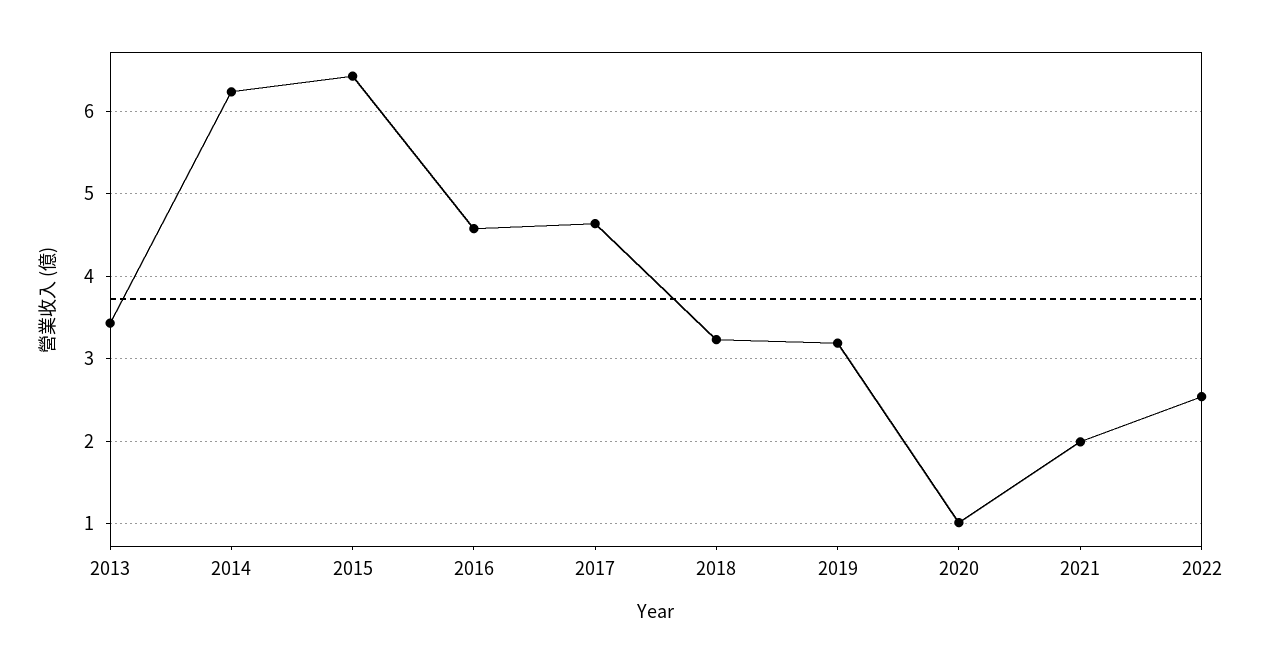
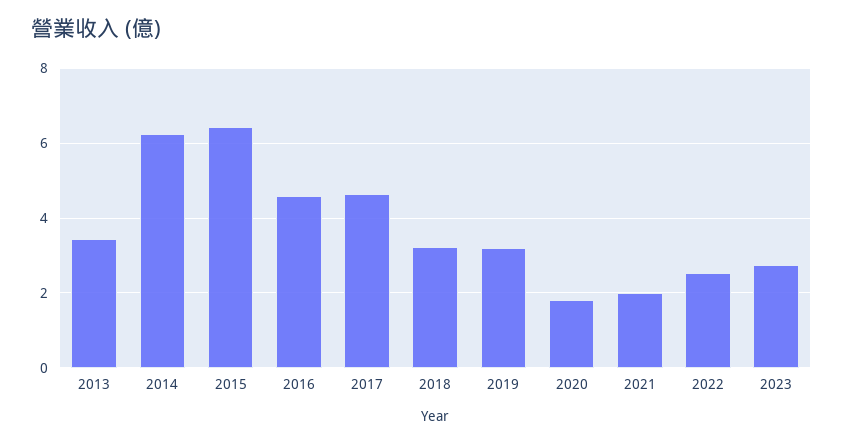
2020: 1 -> 1.8
2023: none -> 2.8

